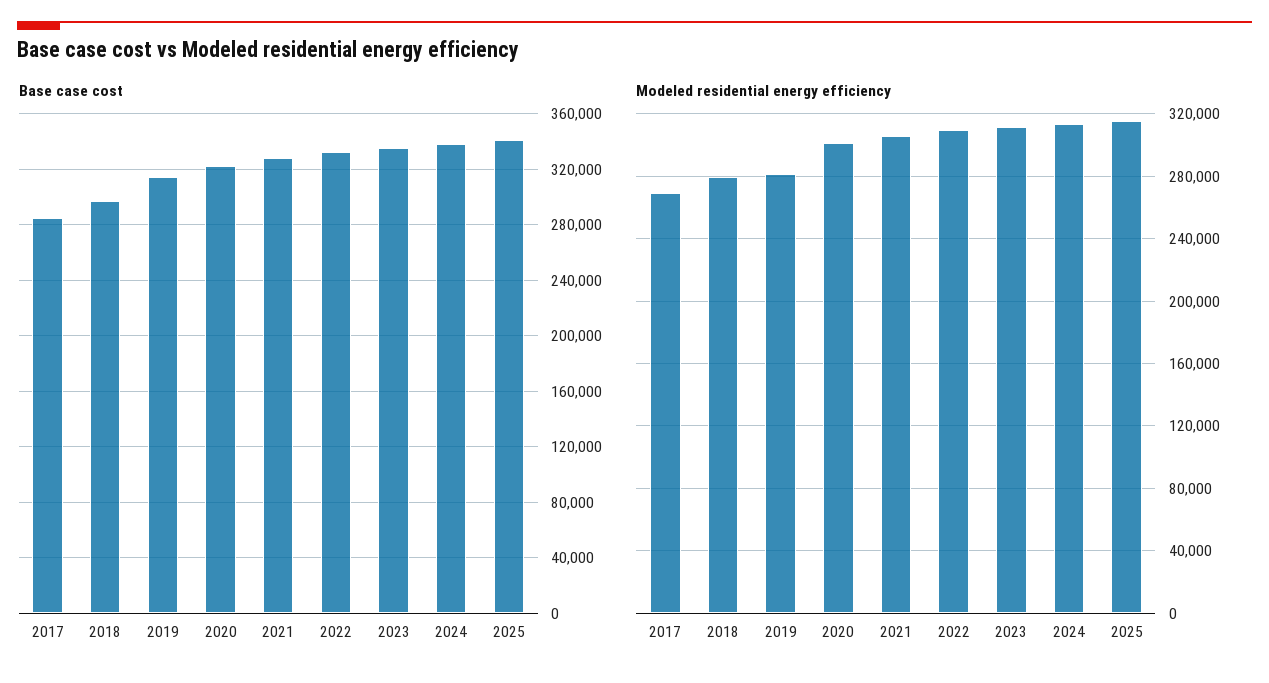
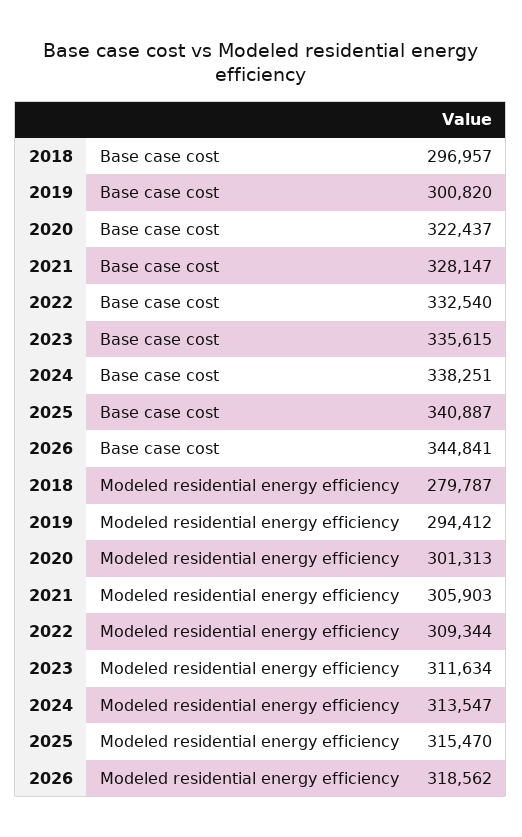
Base case cost, 2017: 285000 -> none
Base case cost, 2019: 315000 -> 300820
Modeled residential energy efficiency, 2017: 270000 -> none
Modeled residential energy efficiency, 2019: 280000 -> 294412
Base case cost, 2026: none -> 344841
Modeled residential energy efficiency, 2026: none -> 318562

